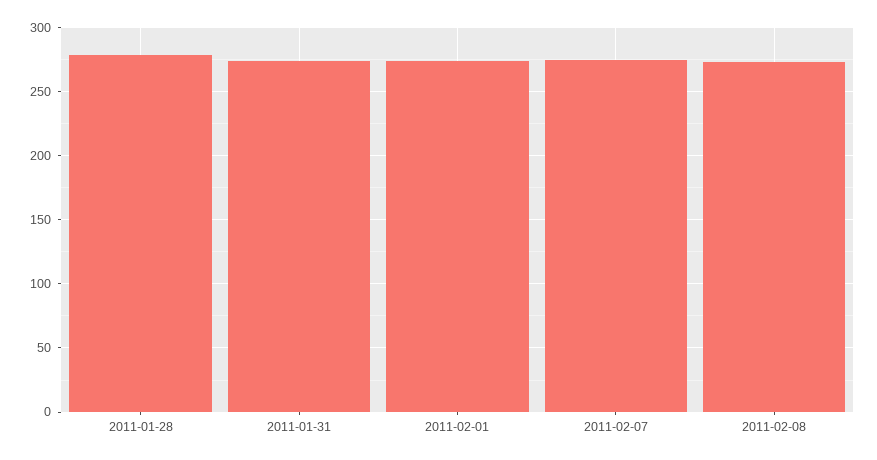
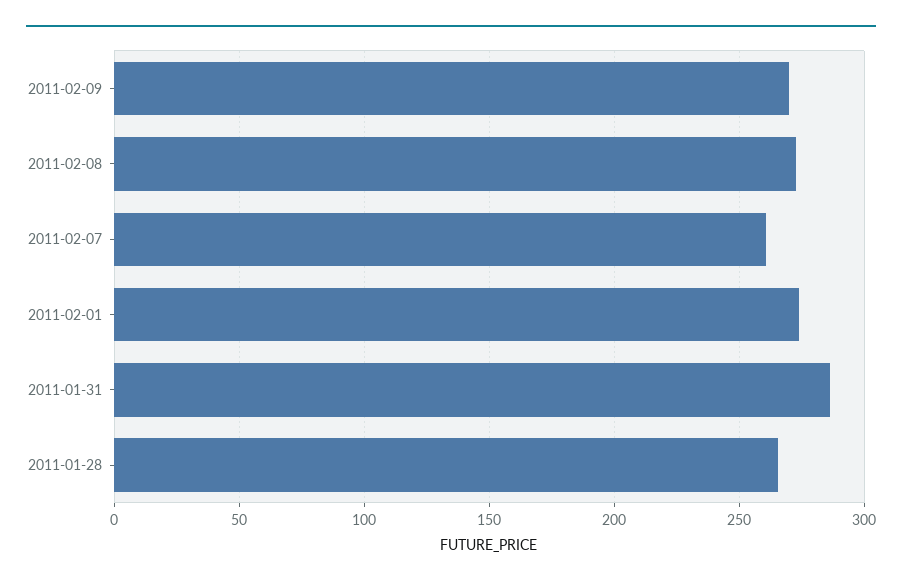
2011-01-28: 280 -> 265
2011-01-31: 275 -> 285
2011-02-07: 275 -> 260
2011-02-09: none -> 270

